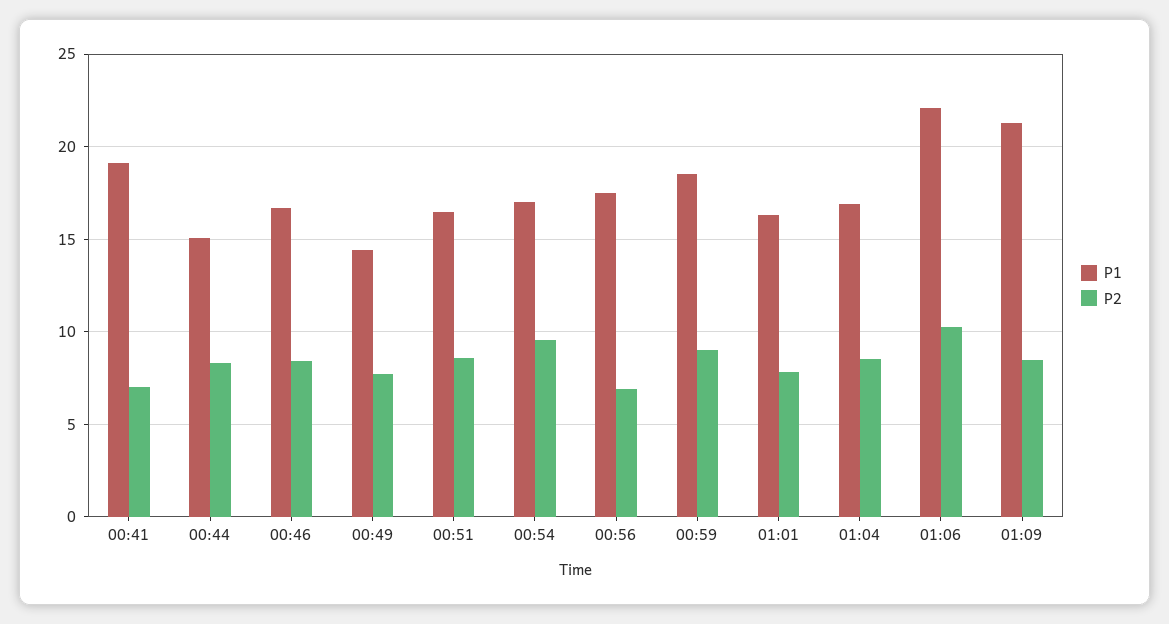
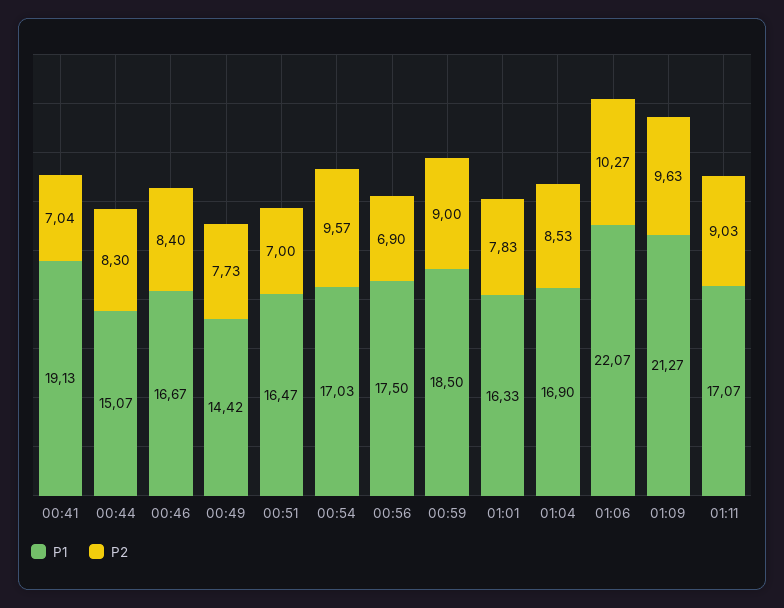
P2, 00:51: 8.5 -> 7
P2, 01:09: 8.5 -> 9.63
P1, 01:11: none -> 17.07
P2, 01:11: none -> 9.03

